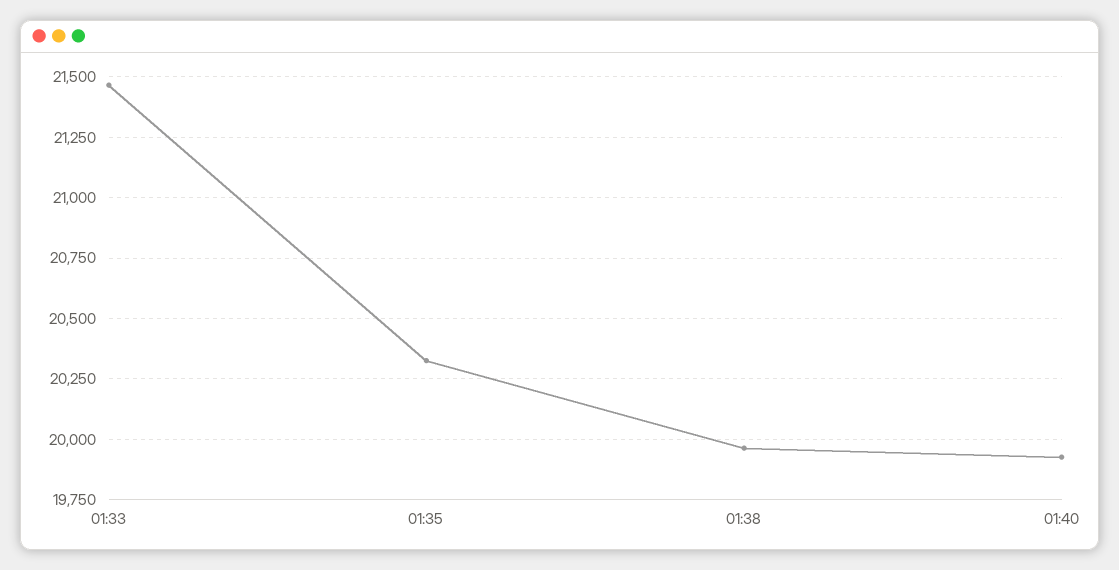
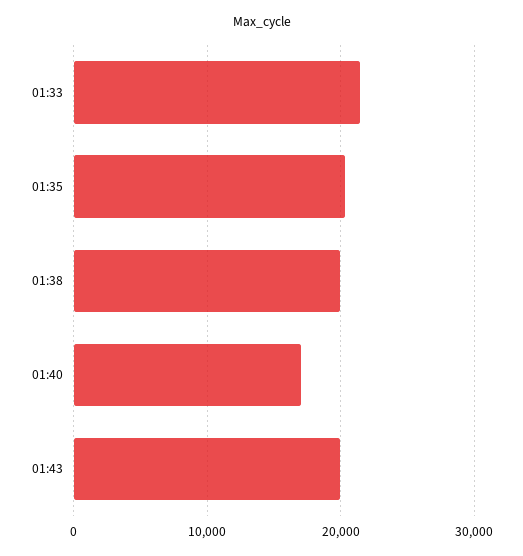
01:40: 19925 -> 17000
01:43: none -> 20000

